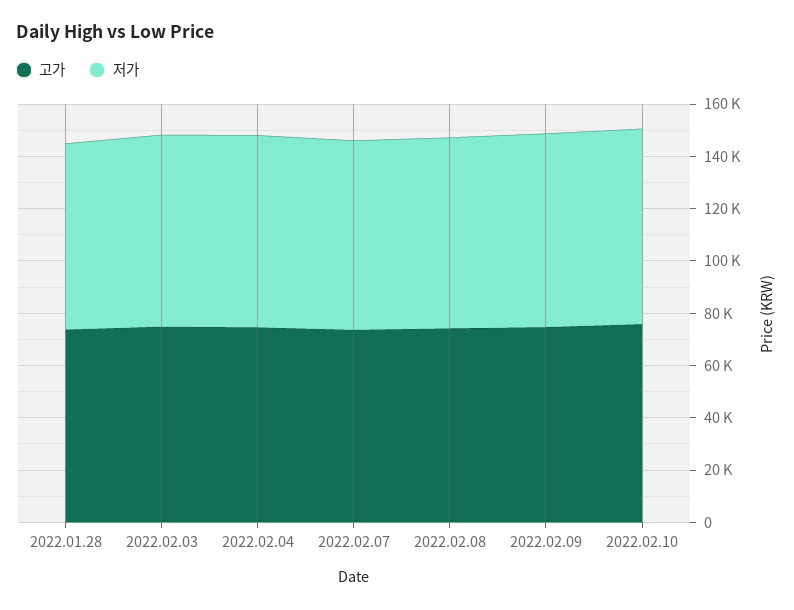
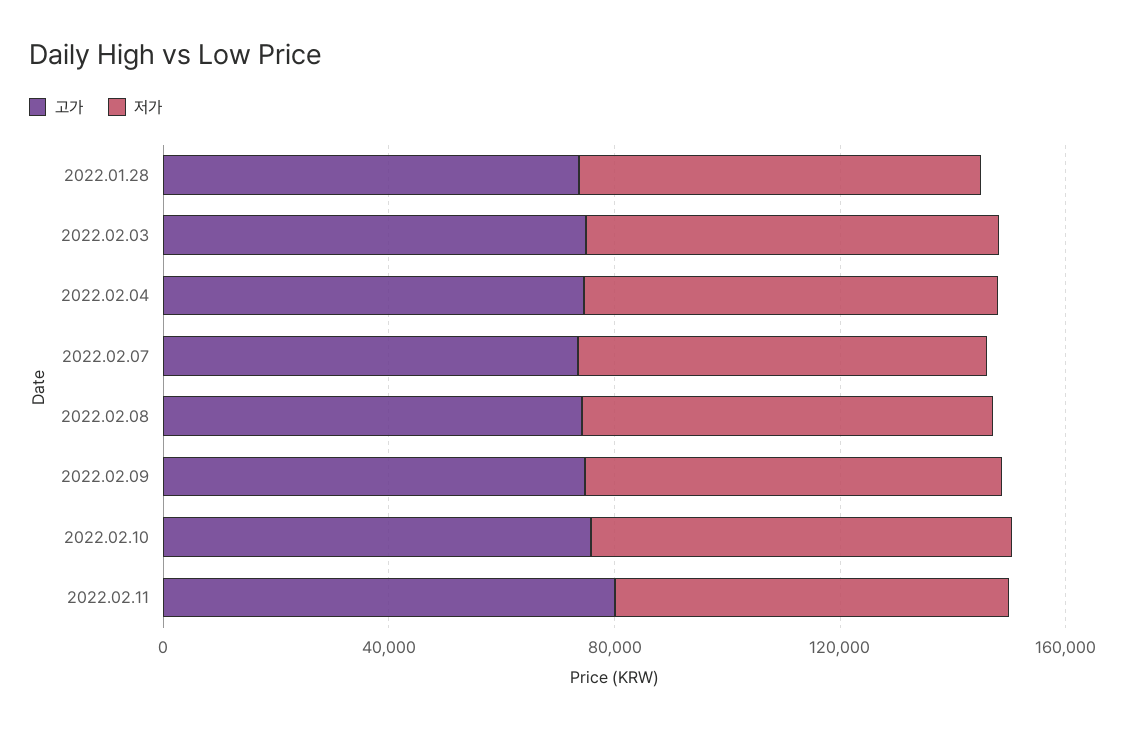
고가, 2022.02.11: none -> 80000
저가, 2022.02.11: none -> 70000

